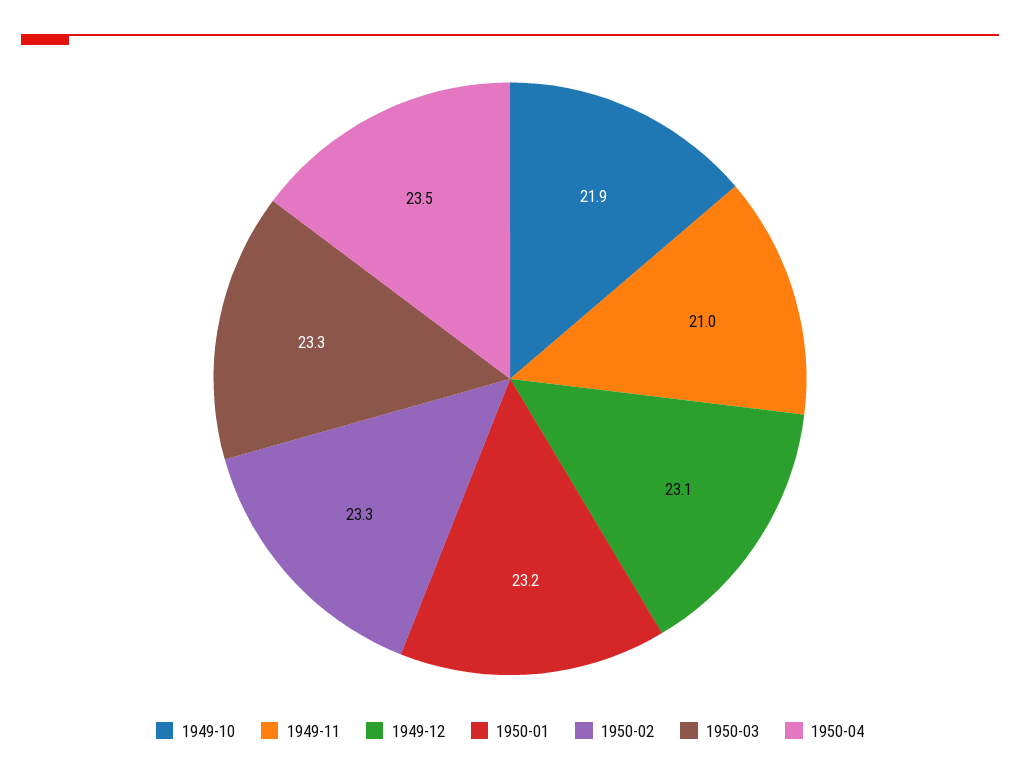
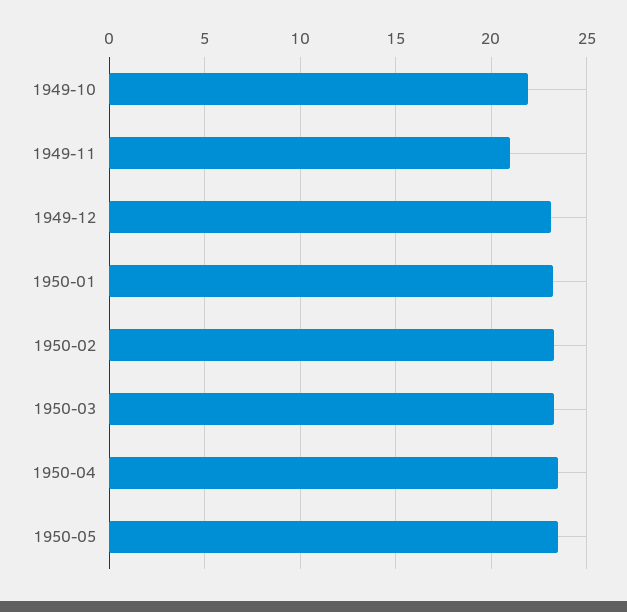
1950-05: none -> 23.5

